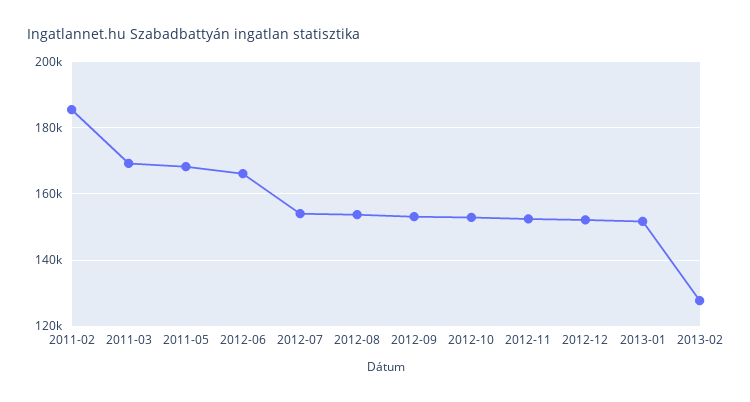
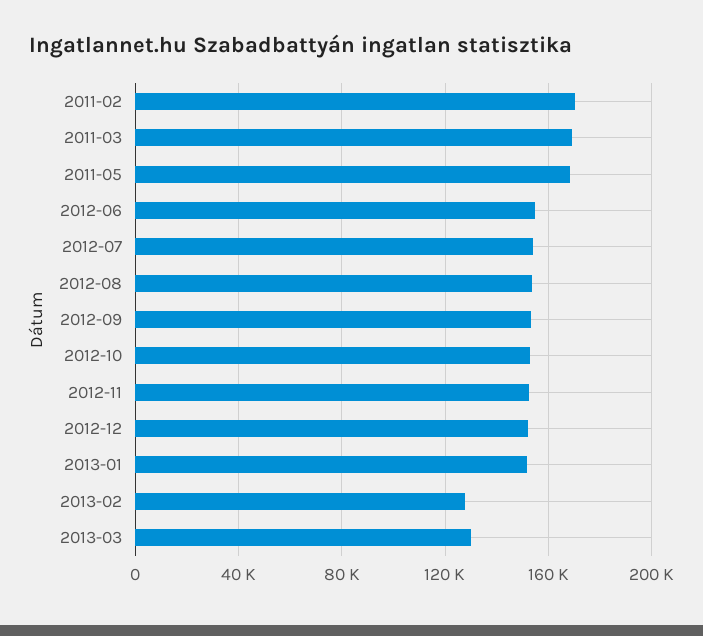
2011-02: 186000 -> 170000
2012-06: 166000 -> 155000
2013-03: none -> 130000

